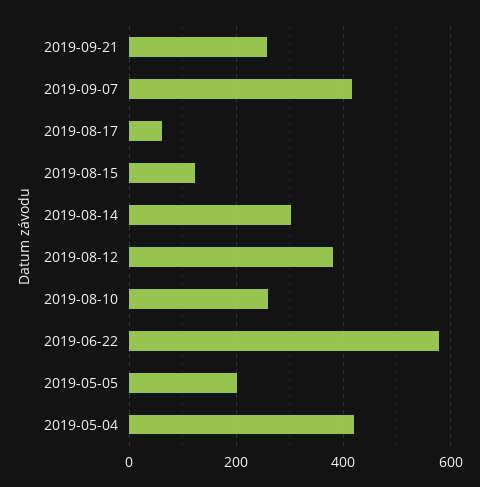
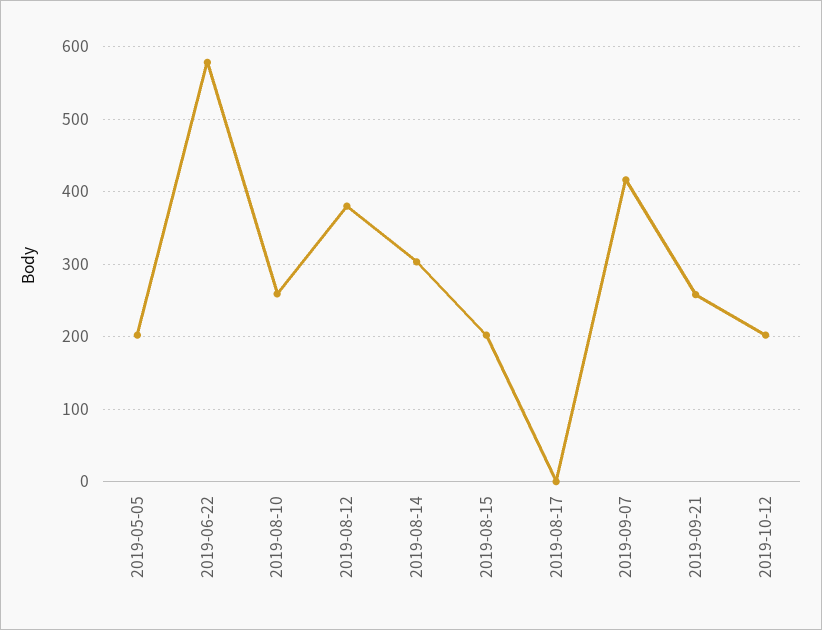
2019-08-17: 60 -> 0
2019-08-15: 120 -> 200
2019-05-04: 420 -> none
2019-10-12: none -> 200

